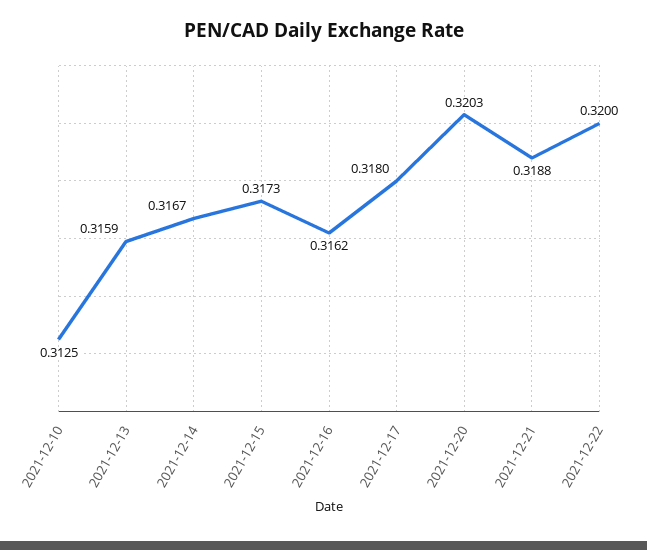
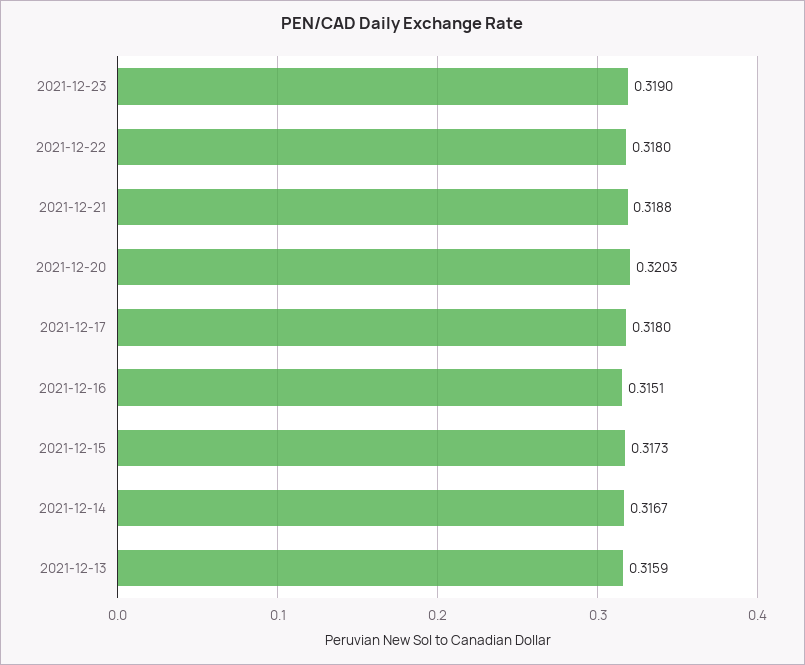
2021-12-10: 0.3125 -> none
2021-12-16: 0.3162 -> 0.3151
2021-12-22: 0.32 -> 0.318
2021-12-23: none -> 0.319

